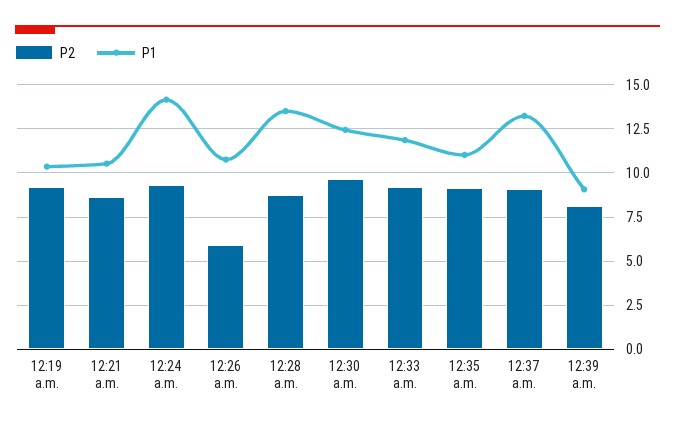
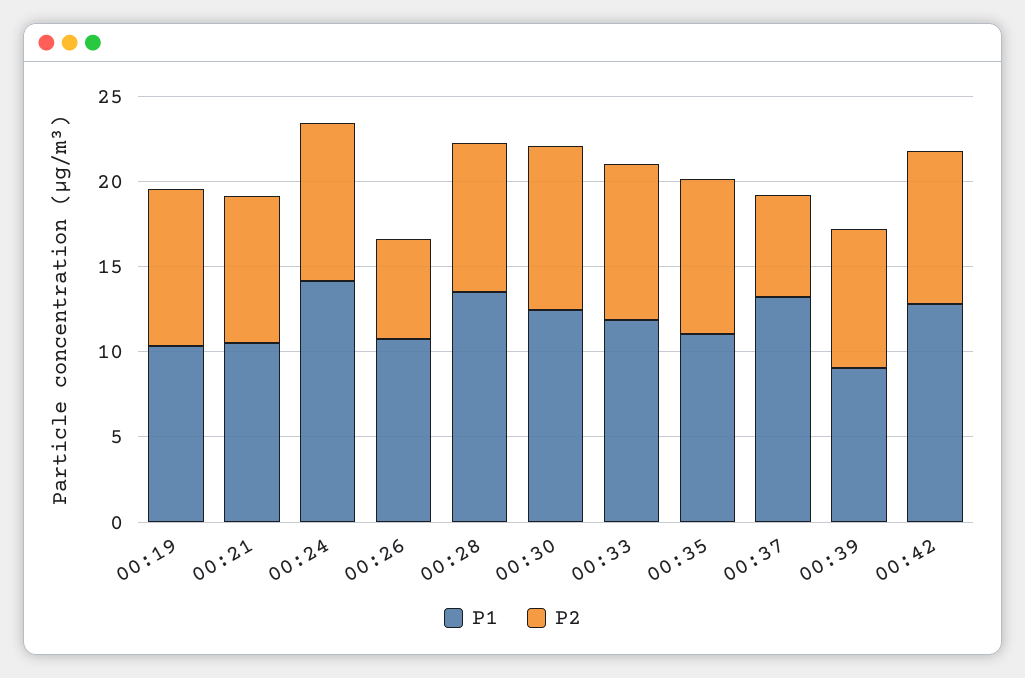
P2, 12:37 a.m.: 9 -> 6
P1, 00:42: none -> 13
P2, 00:42: none -> 9

